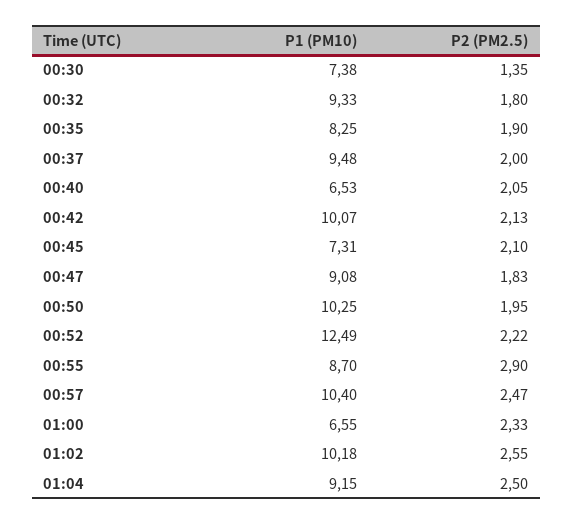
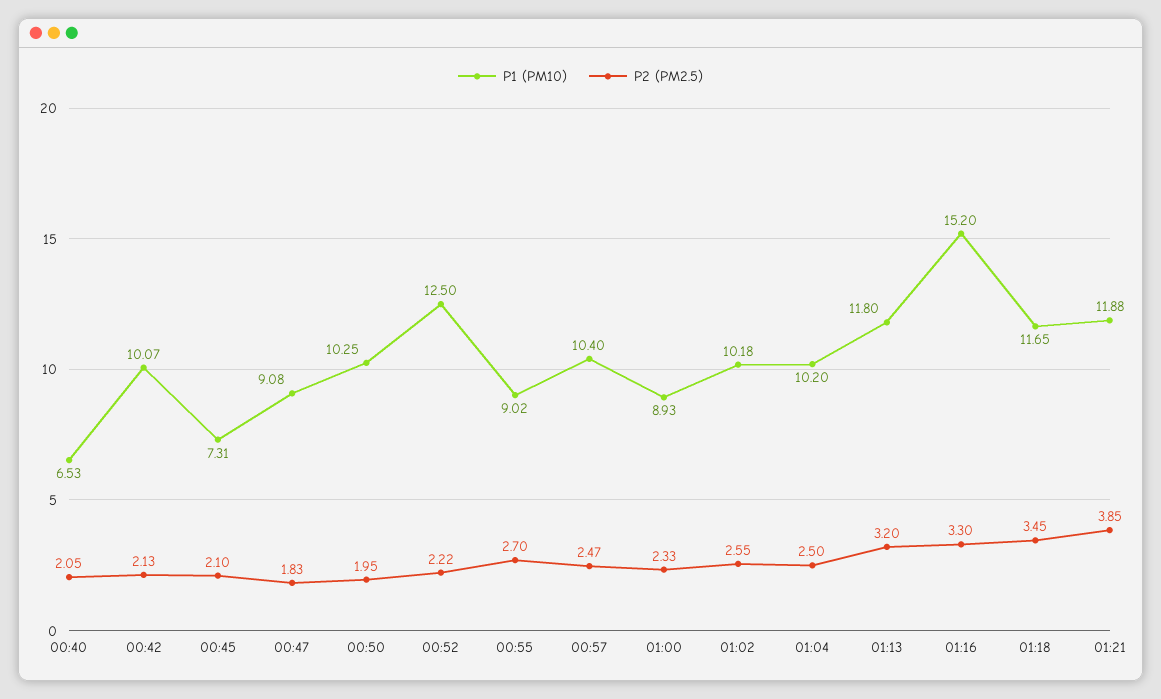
P1 (PM10), 00:30: 7.38 -> none
P2 (PM2.5), 00:30: 1.35 -> none
P1 (PM10), 00:32: 9.33 -> none
P2 (PM2.5), 00:32: 1.8 -> none
P1 (PM10), 00:35: 8.25 -> none
P2 (PM2.5), 00:35: 1.9 -> none
P1 (PM10), 00:37: 9.48 -> none
P2 (PM2.5), 00:37: 2 -> none
P1 (PM10), 00:52: 12.49 -> 12.5
P1 (PM10), 00:55: 8.7 -> 9.02
P2 (PM2.5), 00:55: 2.9 -> 2.7
P1 (PM10), 01:00: 6.55 -> 8.93
P1 (PM10), 01:04: 9.15 -> 10.2
P1 (PM10), 01:13: none -> 11.8
P2 (PM2.5), 01:13: none -> 3.2
P1 (PM10), 01:16: none -> 15.2
P2 (PM2.5), 01:16: none -> 3.3
P1 (PM10), 01:18: none -> 11.65
P2 (PM2.5), 01:18: none -> 3.45
P1 (PM10), 01:21: none -> 11.88
P2 (PM2.5), 01:21: none -> 3.85

